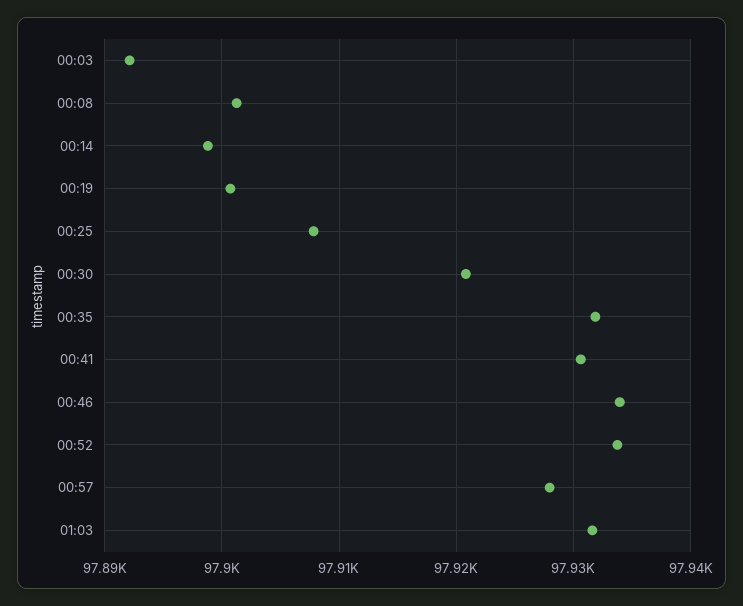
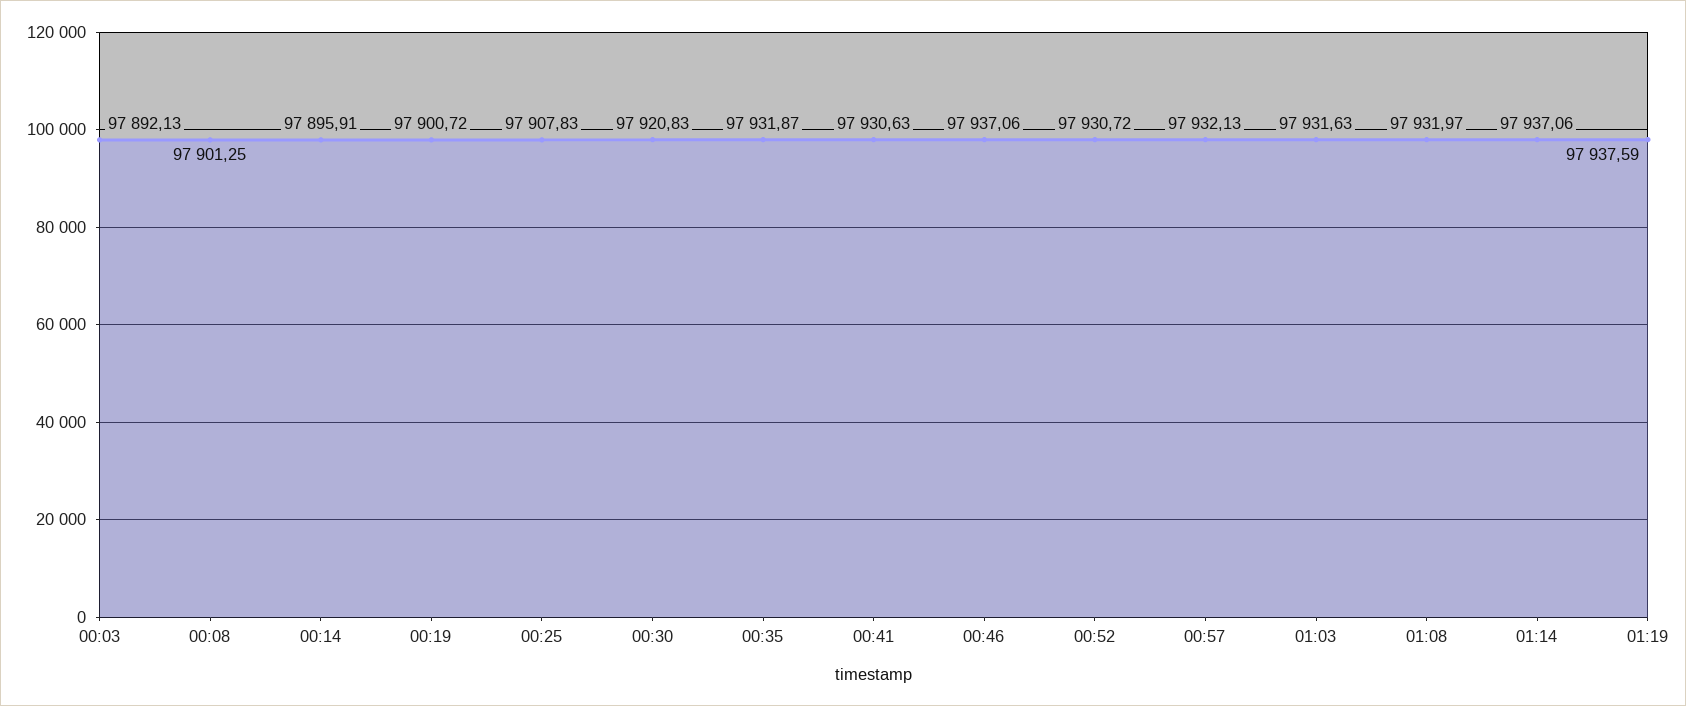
00:14: 97899 -> 97895.91
00:46: 97934 -> 97937.06
00:52: 97934 -> 97930.72
00:57: 97928 -> 97932.13
01:08: none -> 97931.97
01:14: none -> 97937.06
01:19: none -> 97937.59

